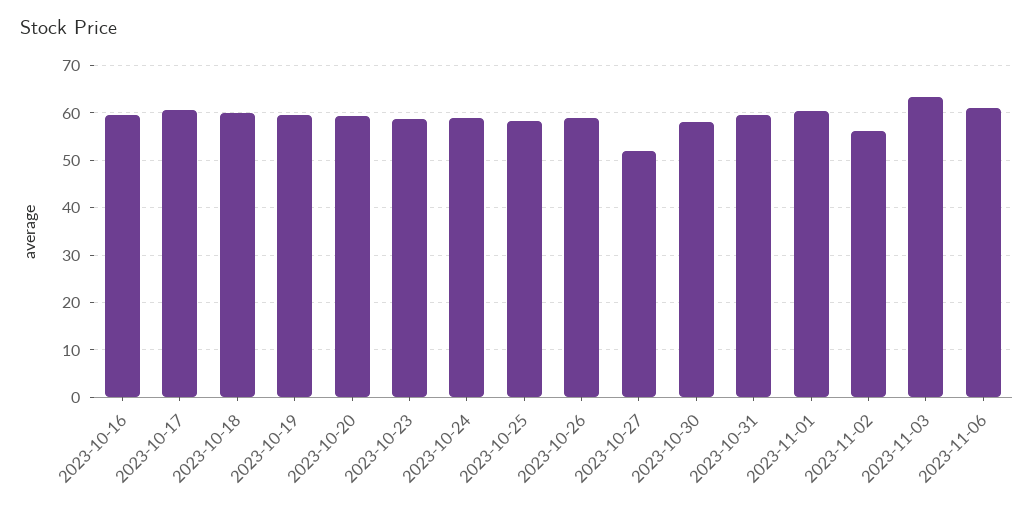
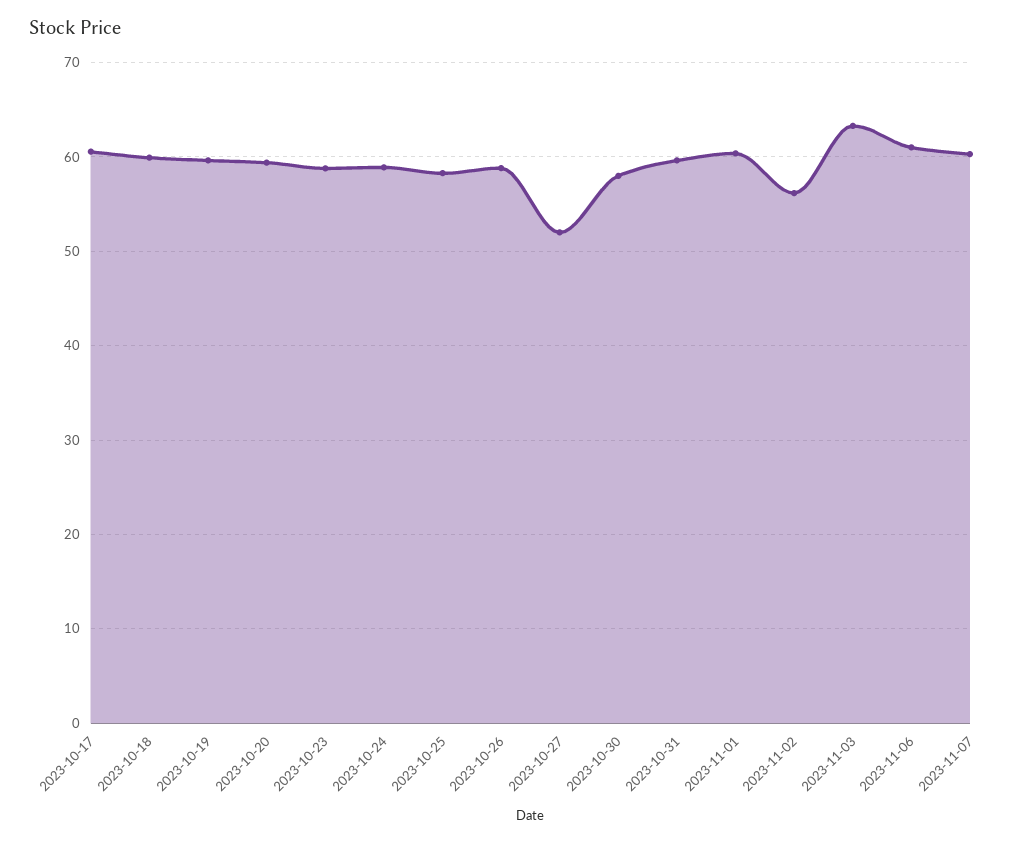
2023-10-16: 60 -> none
2023-11-07: none -> 60

